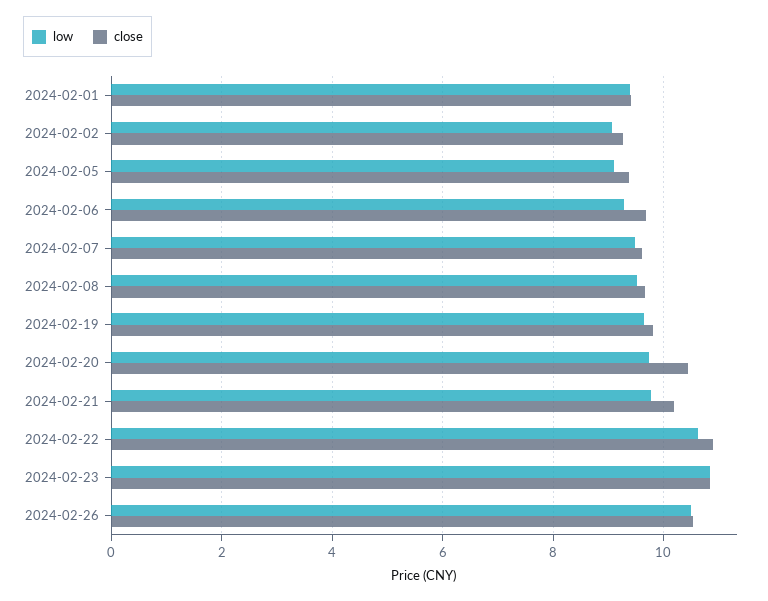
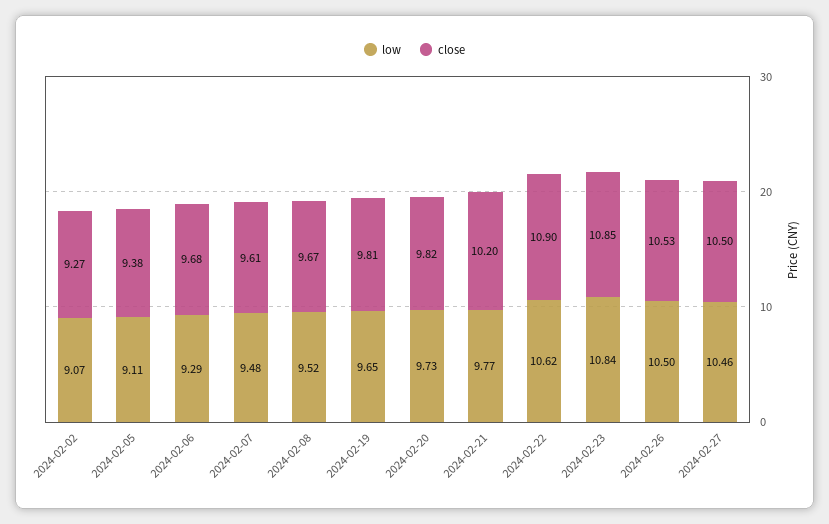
low, 2024-02-01: 9.4 -> none
close, 2024-02-01: 9.4 -> none
close, 2024-02-20: 10.4 -> 9.82
low, 2024-02-27: none -> 10.46
close, 2024-02-27: none -> 10.5

